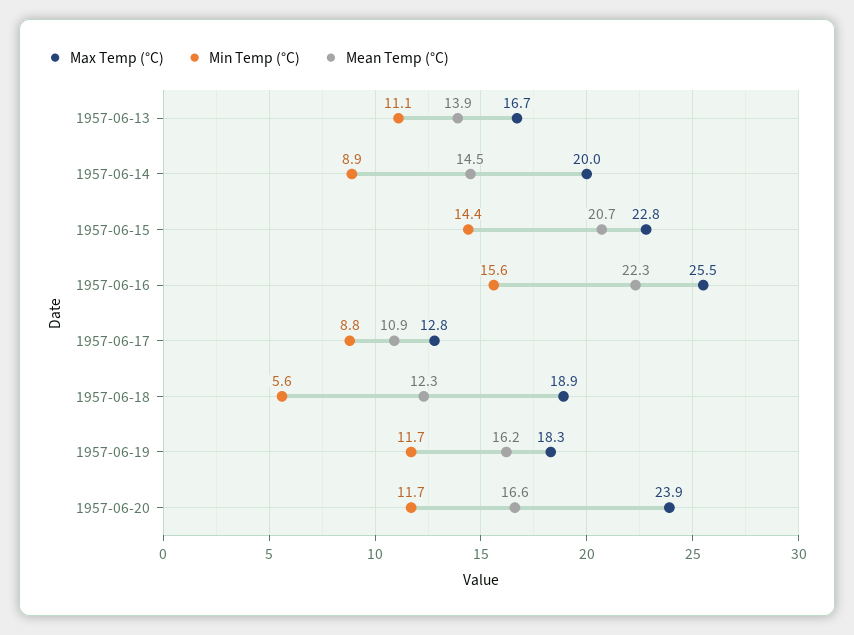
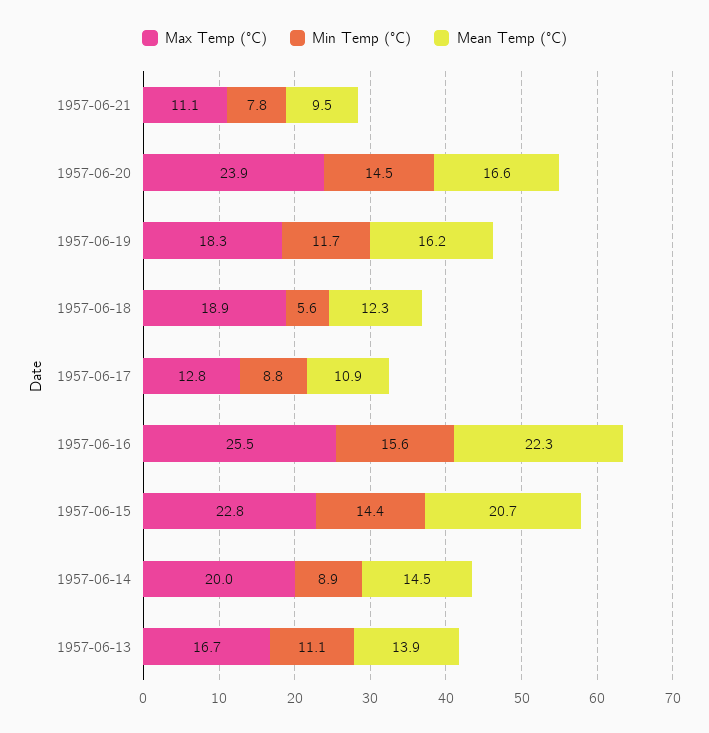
Min Temp (°C), 1957-06-20: 11.7 -> 14.5
Max Temp (°C), 1957-06-21: none -> 11.1
Min Temp (°C), 1957-06-21: none -> 7.8
Mean Temp (°C), 1957-06-21: none -> 9.5

